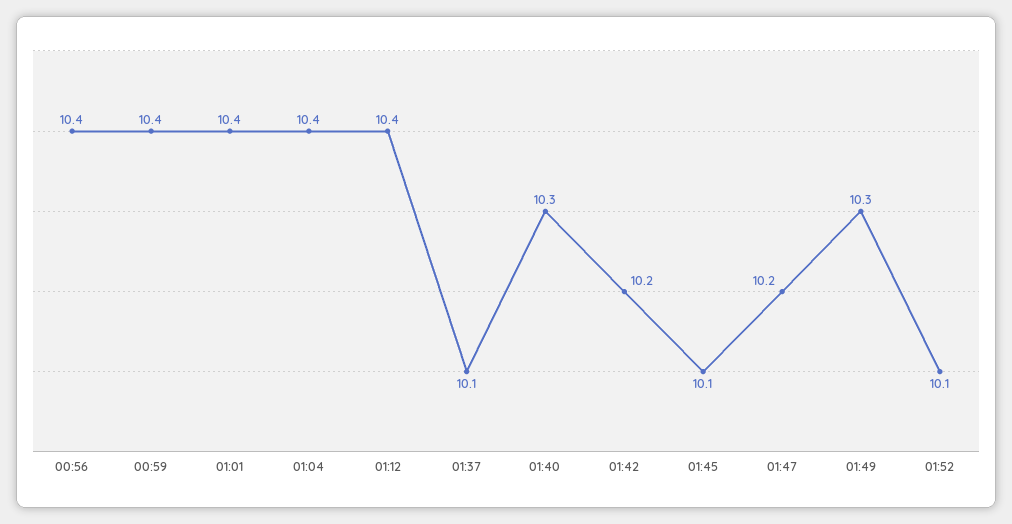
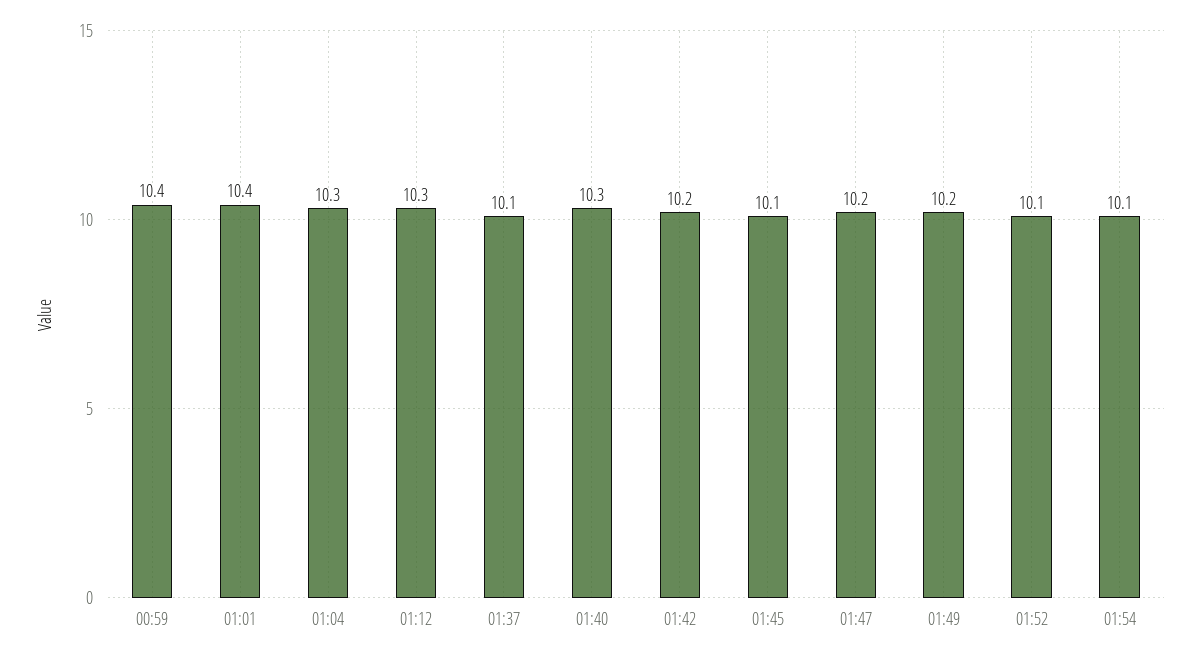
00:56: 10.4 -> none
01:04: 10.4 -> 10.3
01:12: 10.4 -> 10.3
01:49: 10.3 -> 10.2
01:54: none -> 10.1

